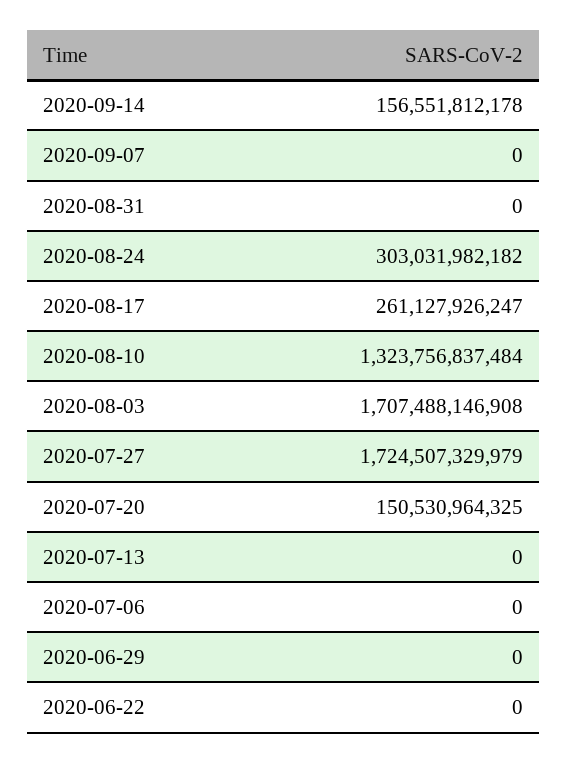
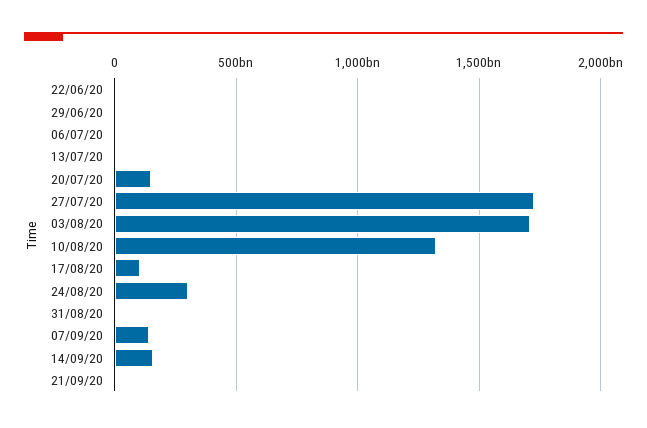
2020-09-07: 0 -> 150000000000
2020-08-17: 261127926247 -> 100000000000
21/09/20: none -> 0

